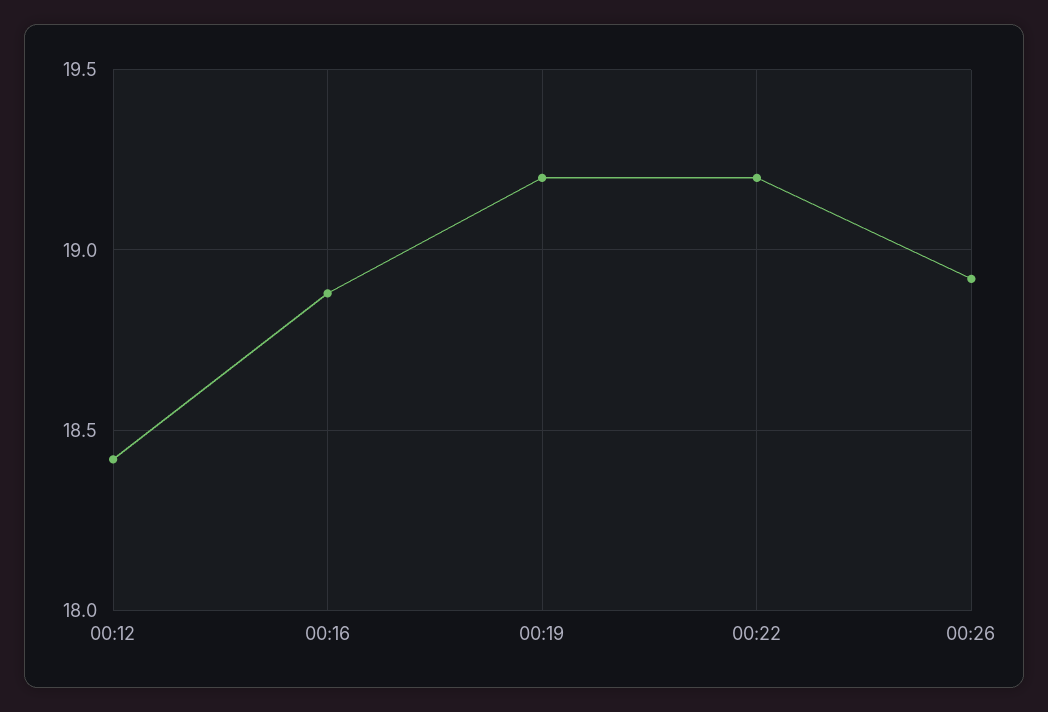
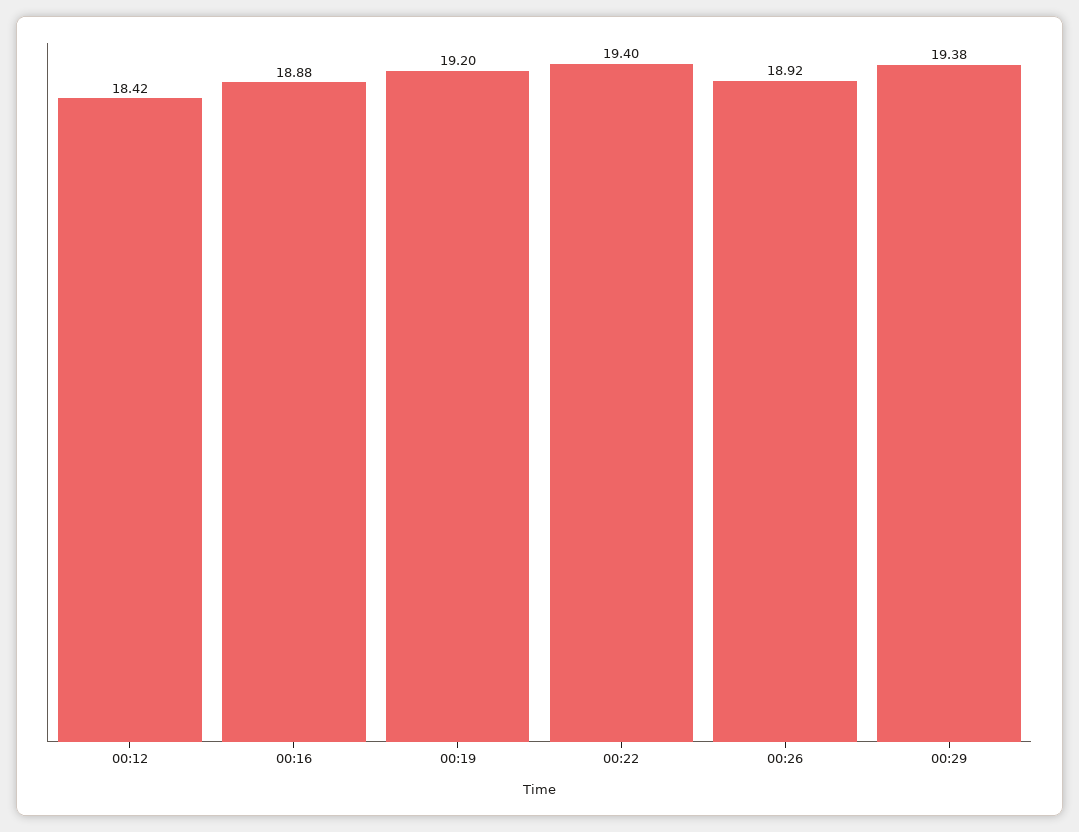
00:22: 19.2 -> 19.4
00:29: none -> 19.38

